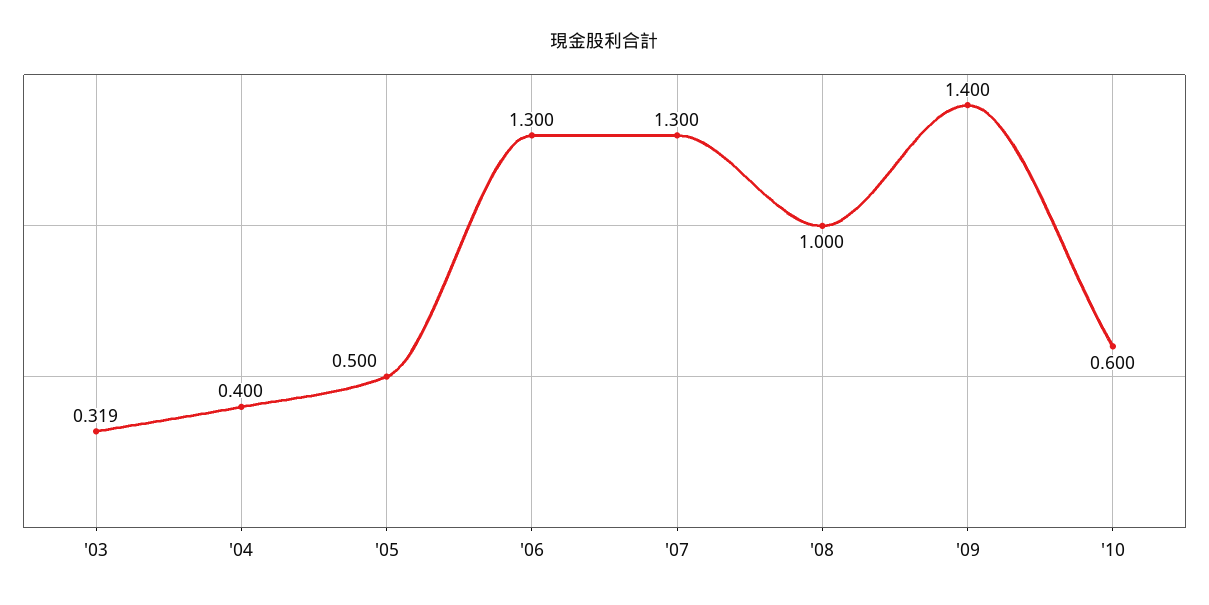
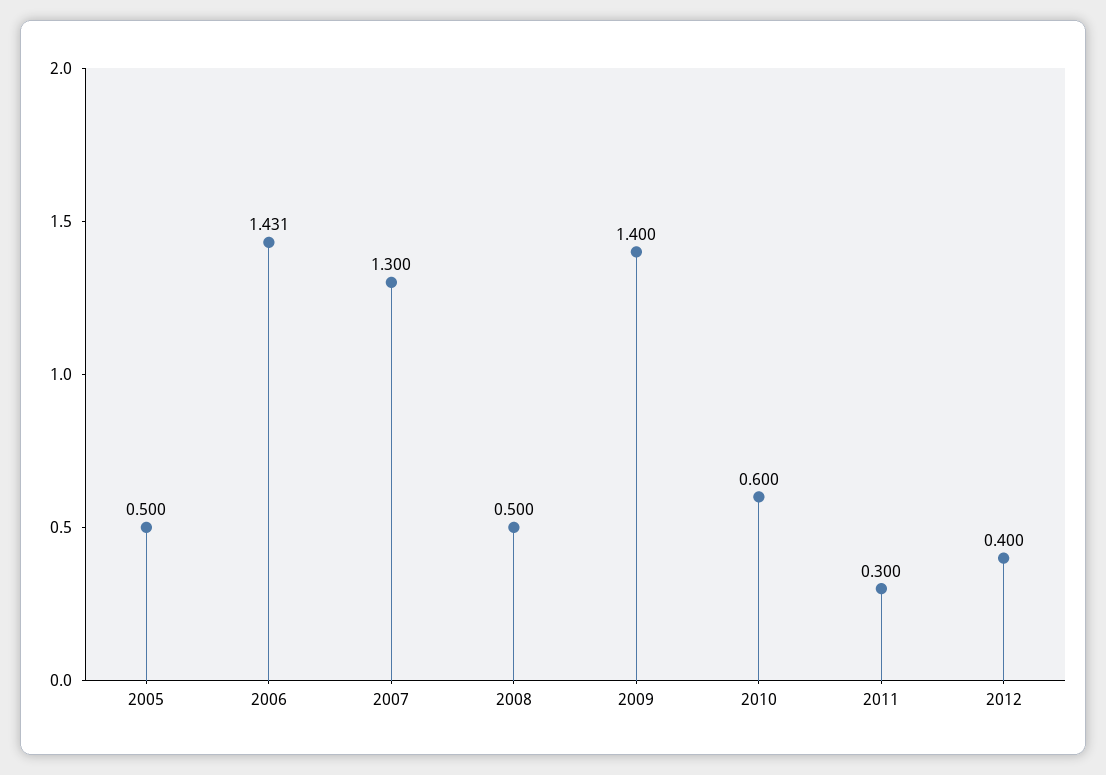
'03: 0.319 -> none
'04: 0.4 -> none
'06: 1.3 -> 1.431
'08: 1 -> 0.5
2011: none -> 0.3
2012: none -> 0.4

